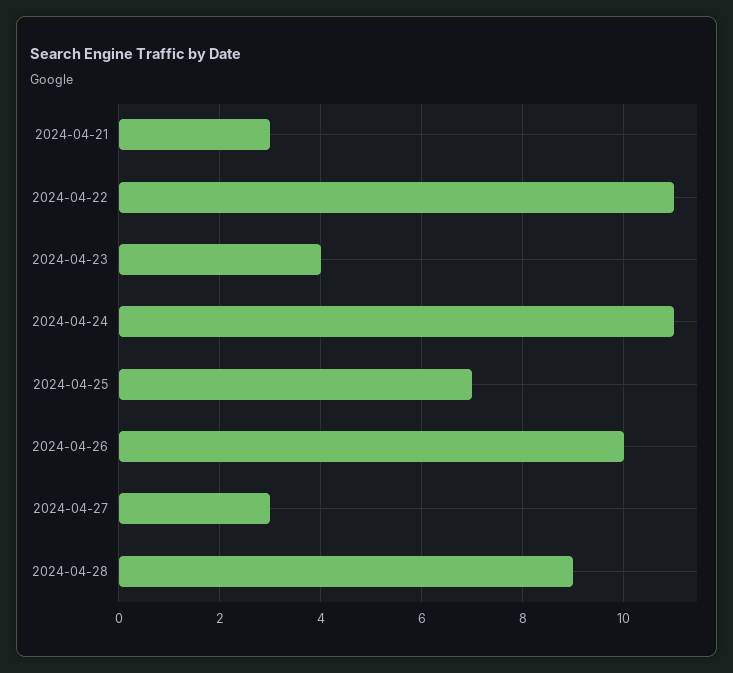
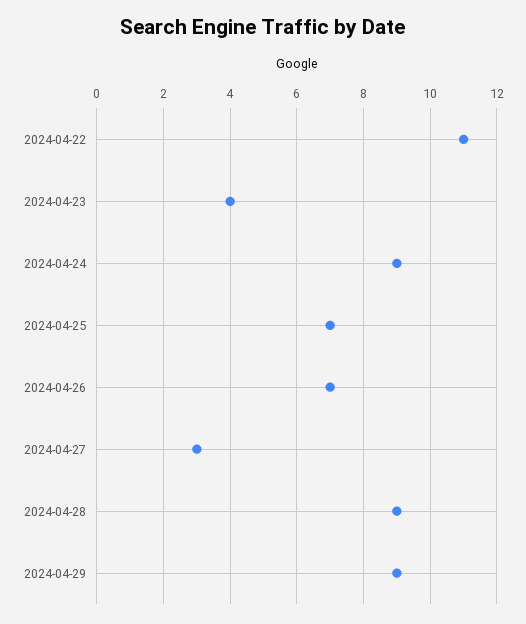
2024-04-21: 3 -> none
2024-04-24: 11 -> 9
2024-04-26: 10 -> 7
2024-04-29: none -> 9

